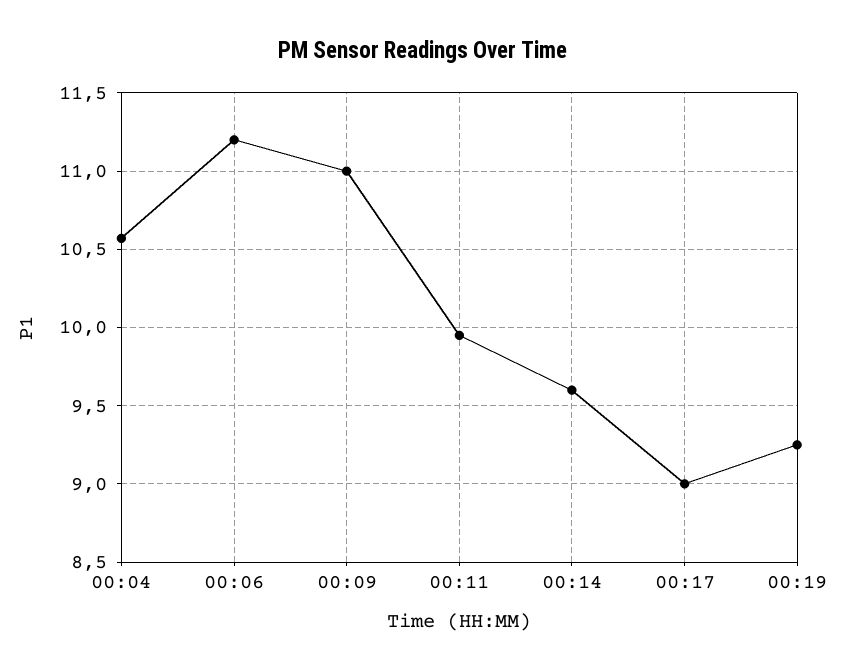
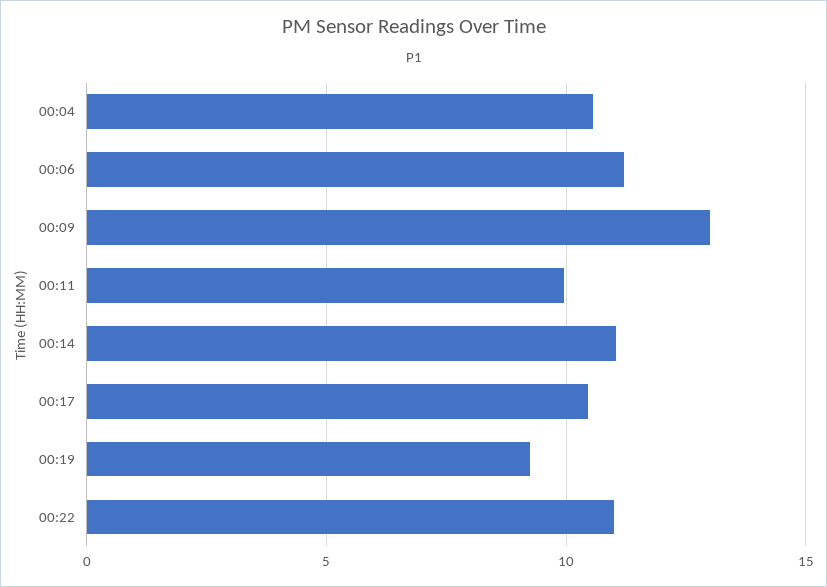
00:09: 11 -> 13
00:14: 9.6 -> 11
00:17: 9 -> 10.5
00:22: none -> 11

